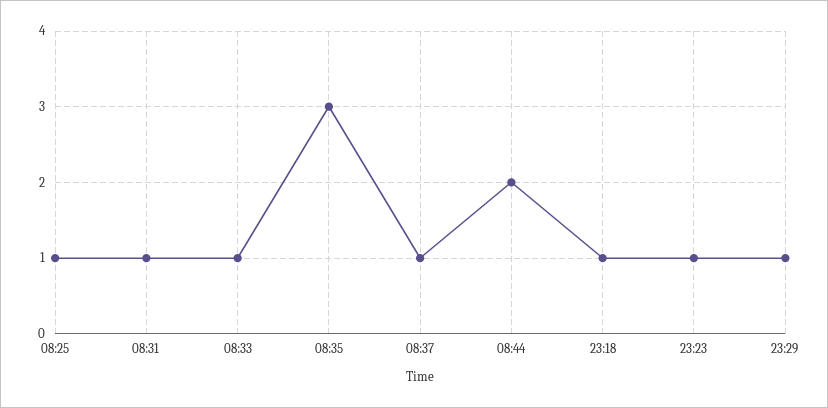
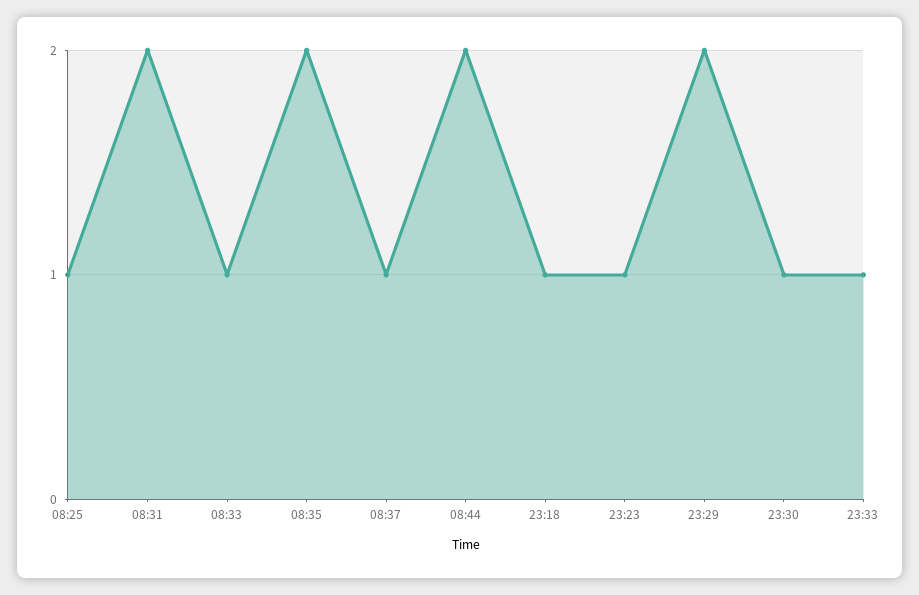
08:31: 1 -> 2
08:35: 3 -> 2
23:29: 1 -> 2
23:30: none -> 1
23:33: none -> 1

